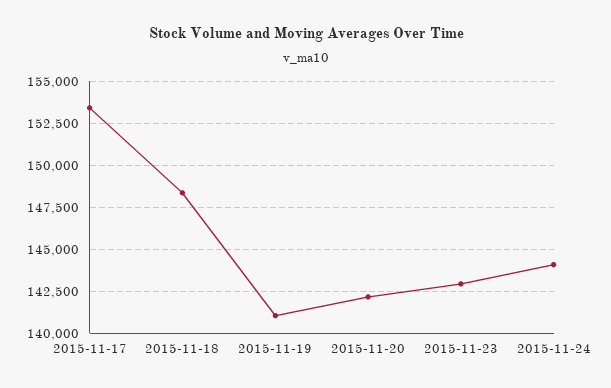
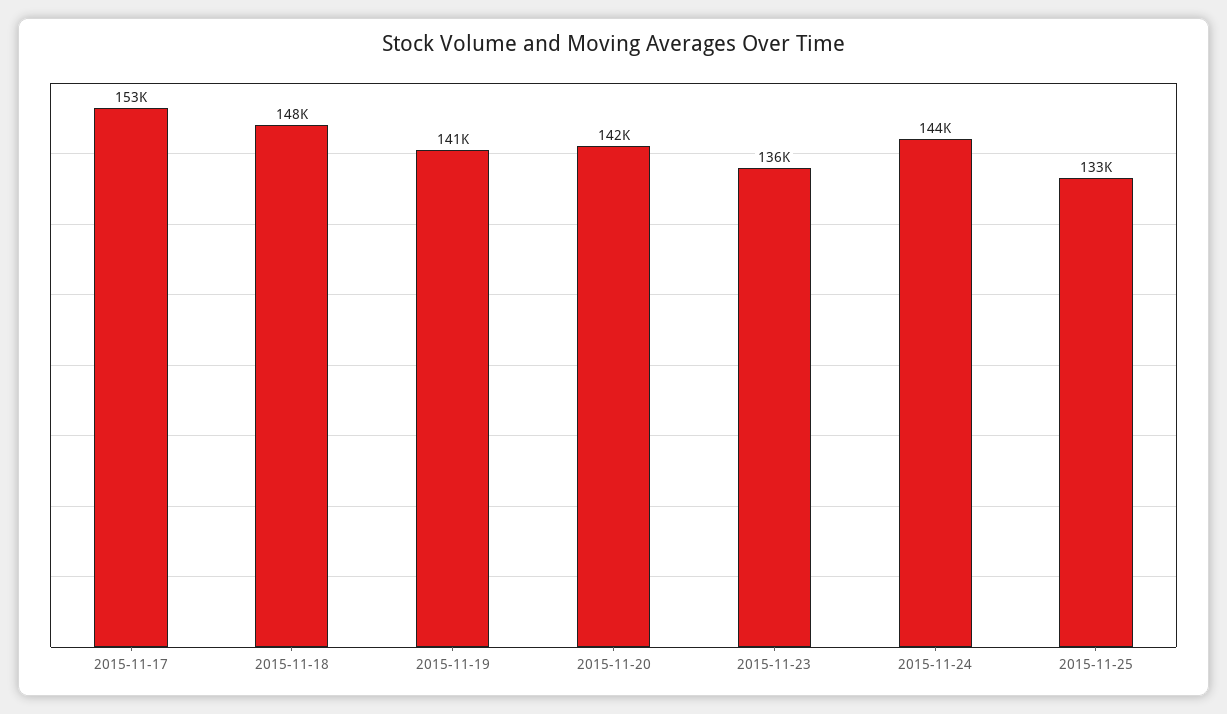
2015-11-23: 143000 -> 136000
2015-11-25: none -> 133000

